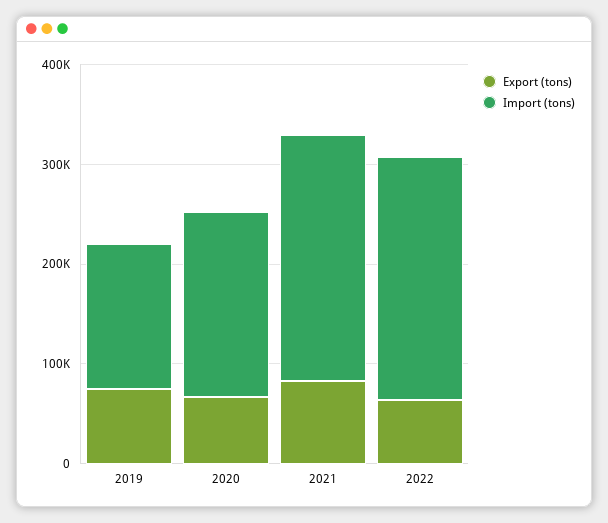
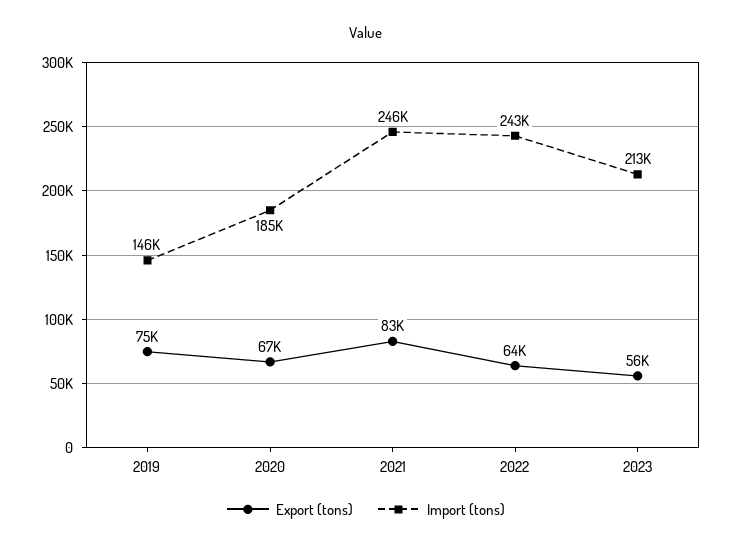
Export (tons), 2023: none -> 56000
Import (tons), 2023: none -> 213000

